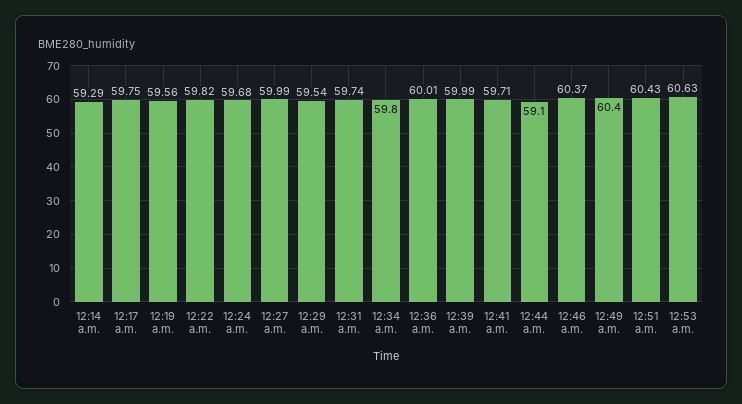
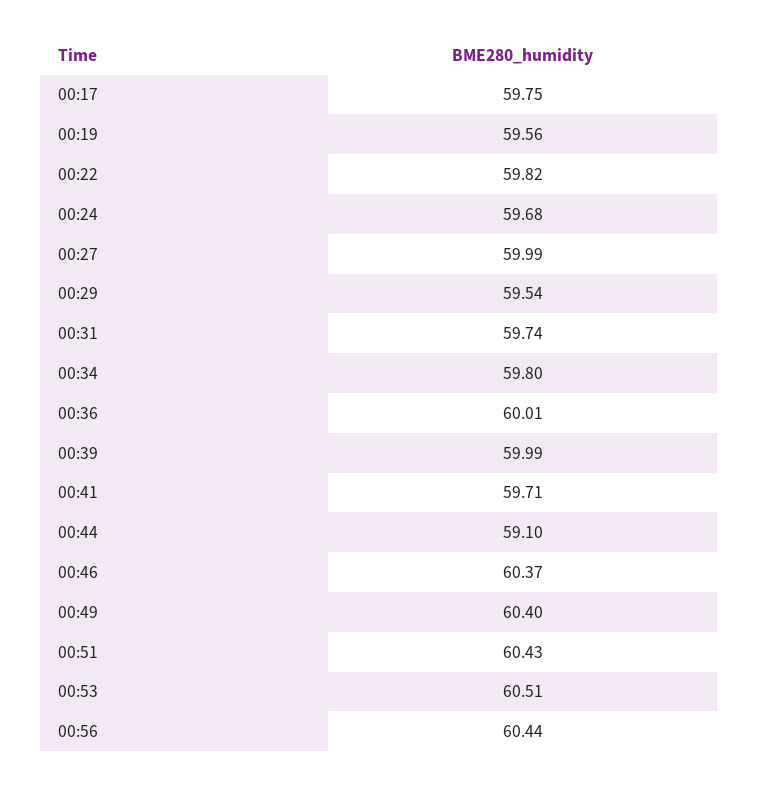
12:14 a.m.: 59.29 -> none
12:53 a.m.: 60.63 -> 60.51
00:56: none -> 60.44

